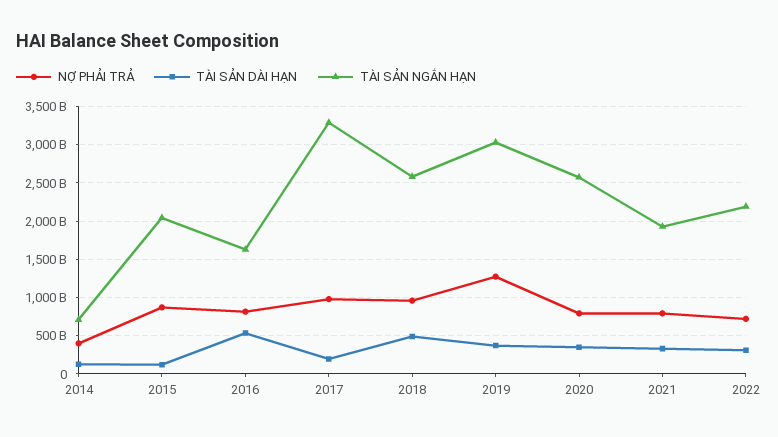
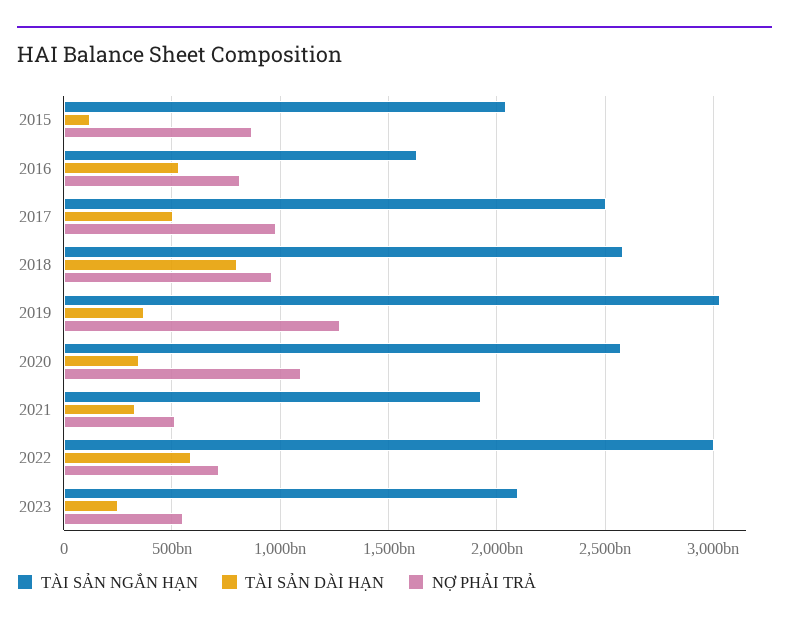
NỢ PHẢI TRẢ, 2014: 400000000000 -> none
TÀI SẢN DÀI HẠN, 2014: 100000000000 -> none
TÀI SẢN NGẮN HẠN, 2014: 700000000000 -> none
TÀI SẢN DÀI HẠN, 2017: 200000000000 -> 500000000000
TÀI SẢN NGẮN HẠN, 2017: 3300000000000 -> 2500000000000
TÀI SẢN DÀI HẠN, 2018: 500000000000 -> 800000000000
NỢ PHẢI TRẢ, 2020: 800000000000 -> 1100000000000
NỢ PHẢI TRẢ, 2021: 800000000000 -> 500000000000
TÀI SẢN DÀI HẠN, 2022: 300000000000 -> 600000000000
TÀI SẢN NGẮN HẠN, 2022: 2200000000000 -> 3000000000000
TÀI SẢN NGẮN HẠN, 2023: none -> 2100000000000
TÀI SẢN DÀI HẠN, 2023: none -> 250000000000
NỢ PHẢI TRẢ, 2023: none -> 550000000000

